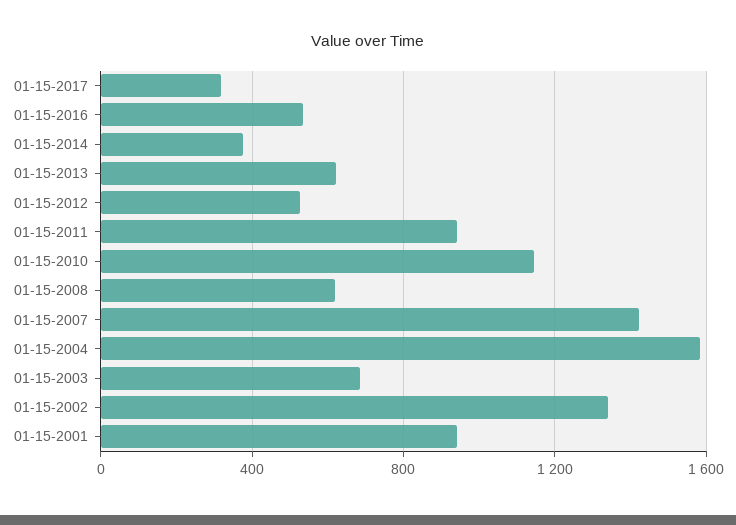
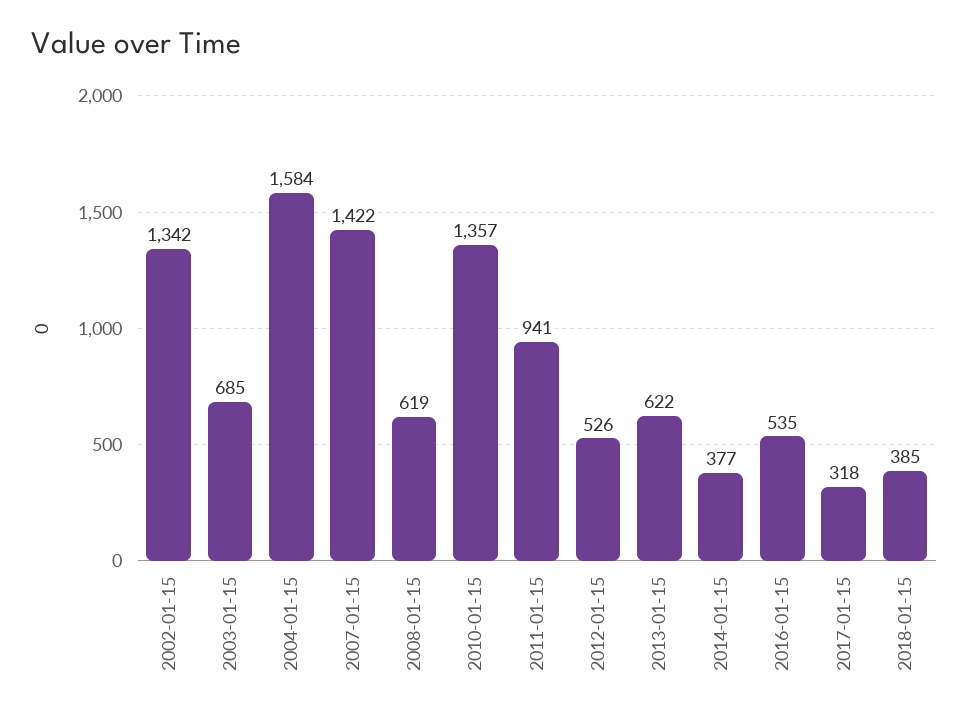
01-15-2010: 1150 -> 1357
01-15-2001: 950 -> none
2018-01-15: none -> 385

